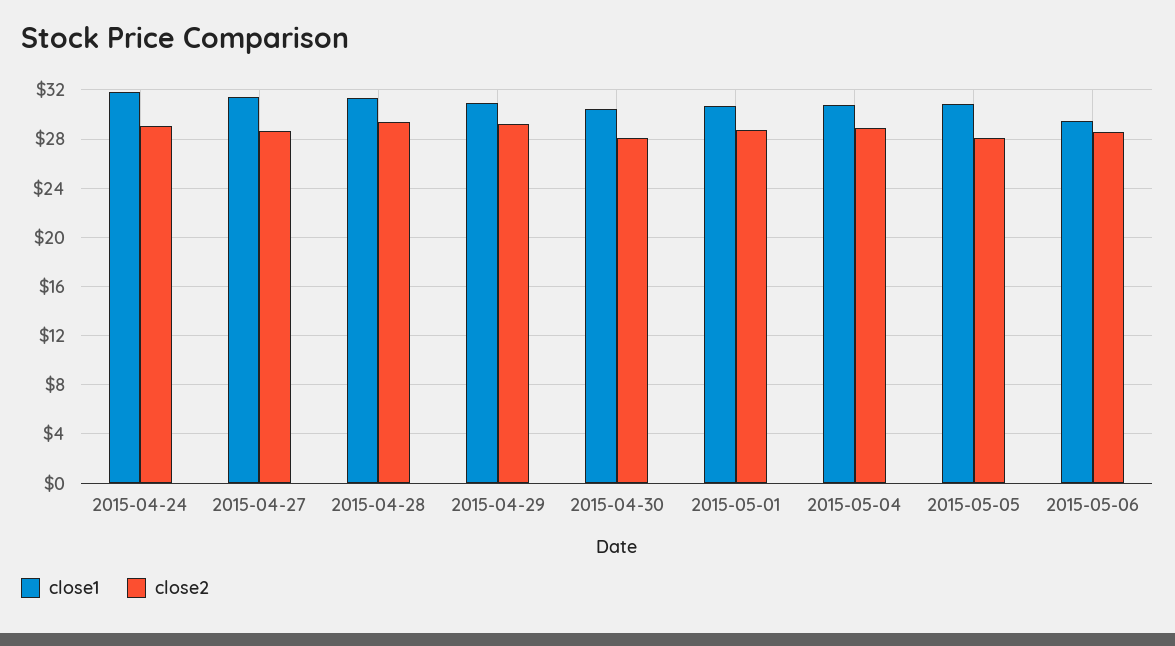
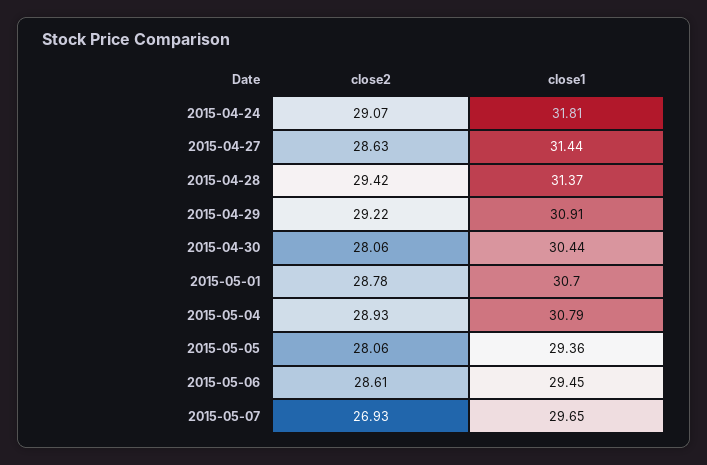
close1, 2015-05-05: 31 -> 29.36
close2, 2015-05-07: none -> 26.93
close1, 2015-05-07: none -> 29.65

